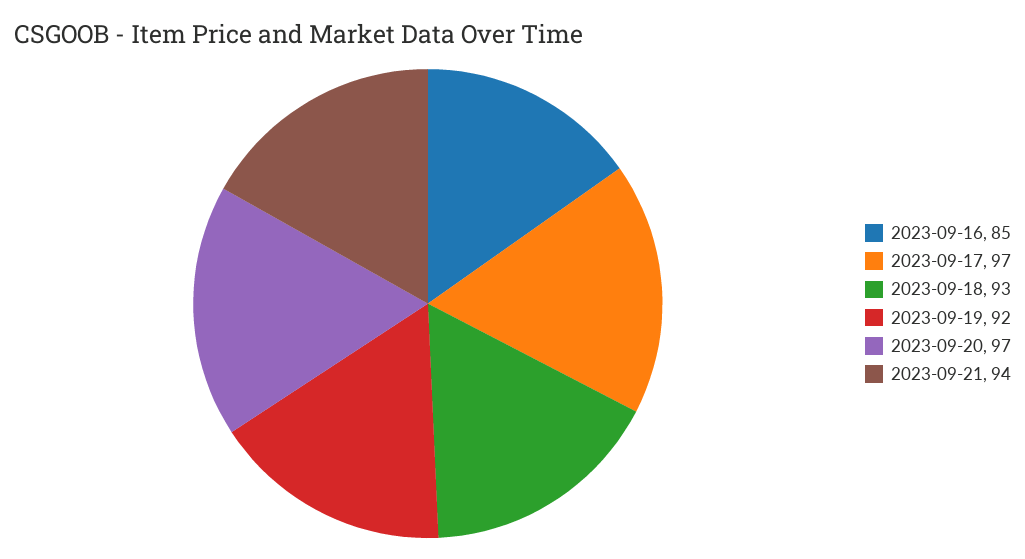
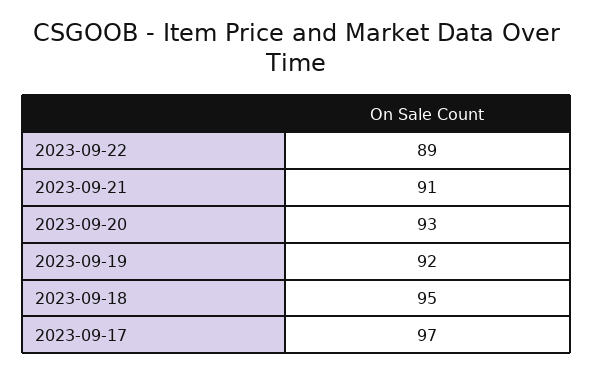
2023-09-16: 85 -> none
2023-09-18: 93 -> 95
2023-09-20: 97 -> 93
2023-09-21: 94 -> 91
2023-09-22: none -> 89

